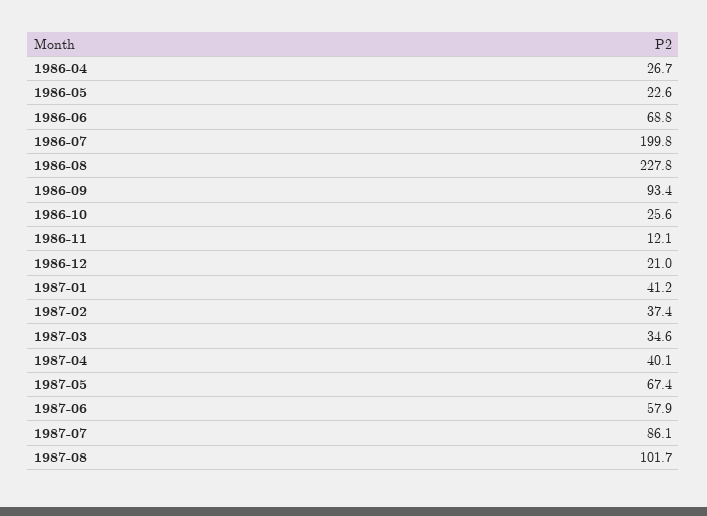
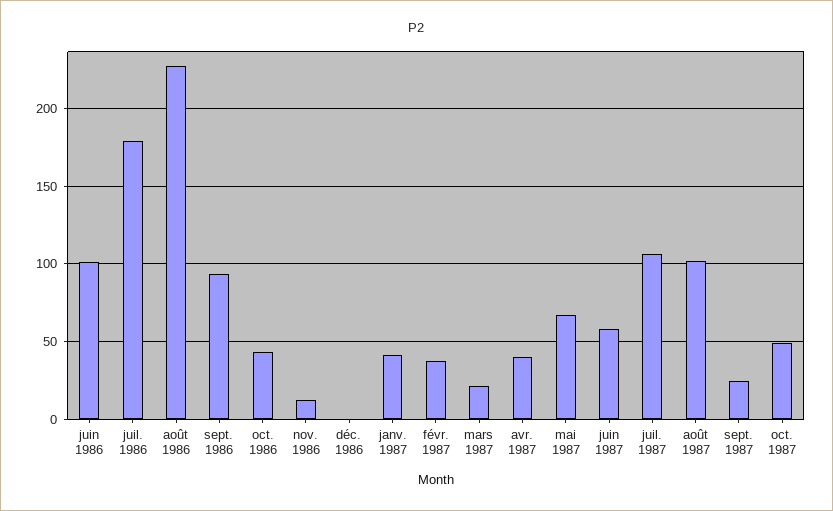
1986-04: 26.7 -> none
1986-05: 22.6 -> none
1986-06: 68.8 -> 100
1986-07: 199.8 -> 180
1986-10: 25.6 -> 45
1986-12: 21 -> 0
1987-03: 34.6 -> 20
1987-07: 86.1 -> 105
sept. 1987: none -> 25
oct. 1987: none -> 50

